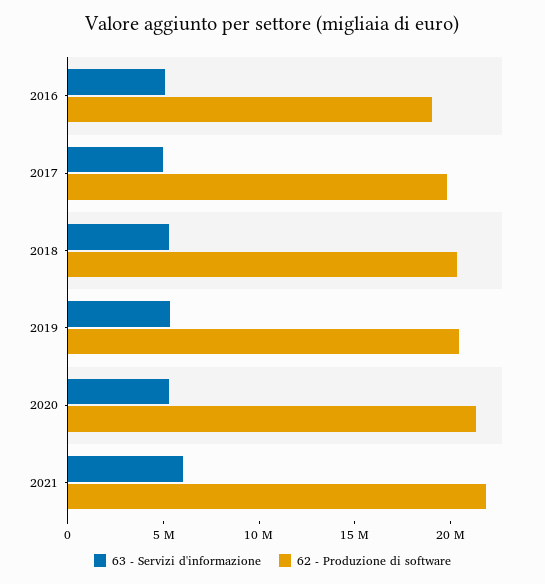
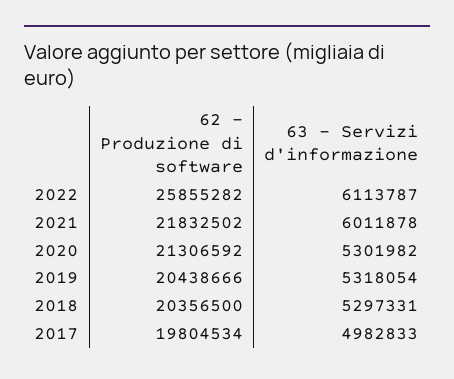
63 - Servizi d'informazione, 2016: 5000000 -> none
62 - Produzione di software, 2016: 19000000 -> none
62 - Produzione di software, 2022: none -> 25855282
63 - Servizi d'informazione, 2022: none -> 6113787

